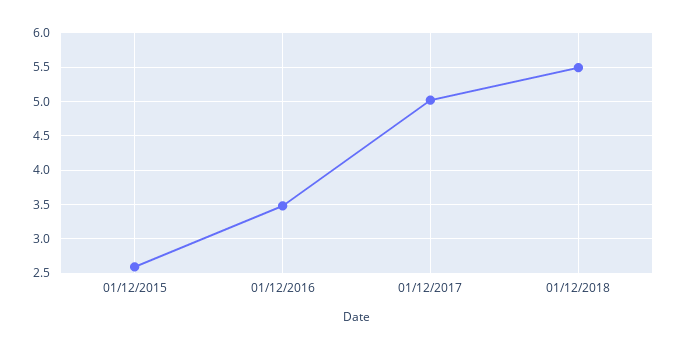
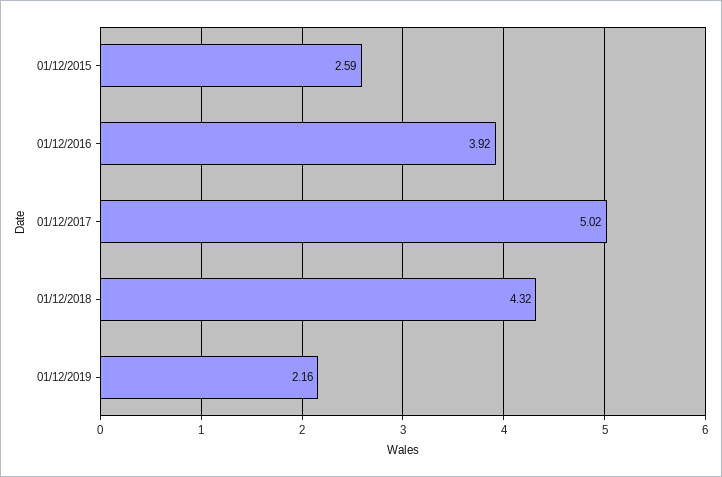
01/12/2016: 3.5 -> 3.92
01/12/2018: 5.5 -> 4.32
01/12/2019: none -> 2.16

